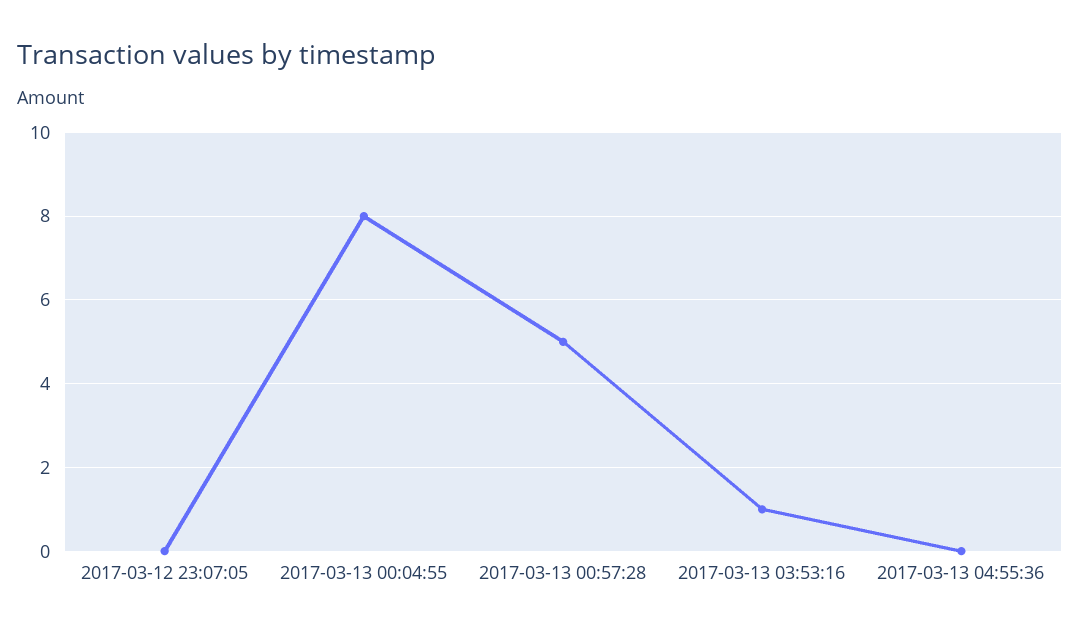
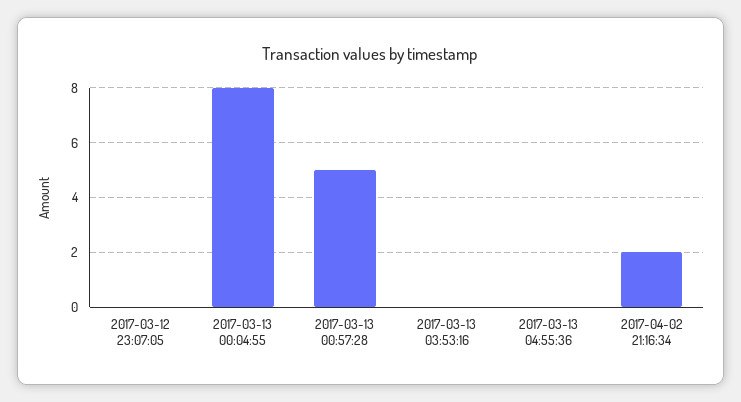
2017-03-13 03:53:16: 1 -> 0
2017-04-02 21:16:34: none -> 2

